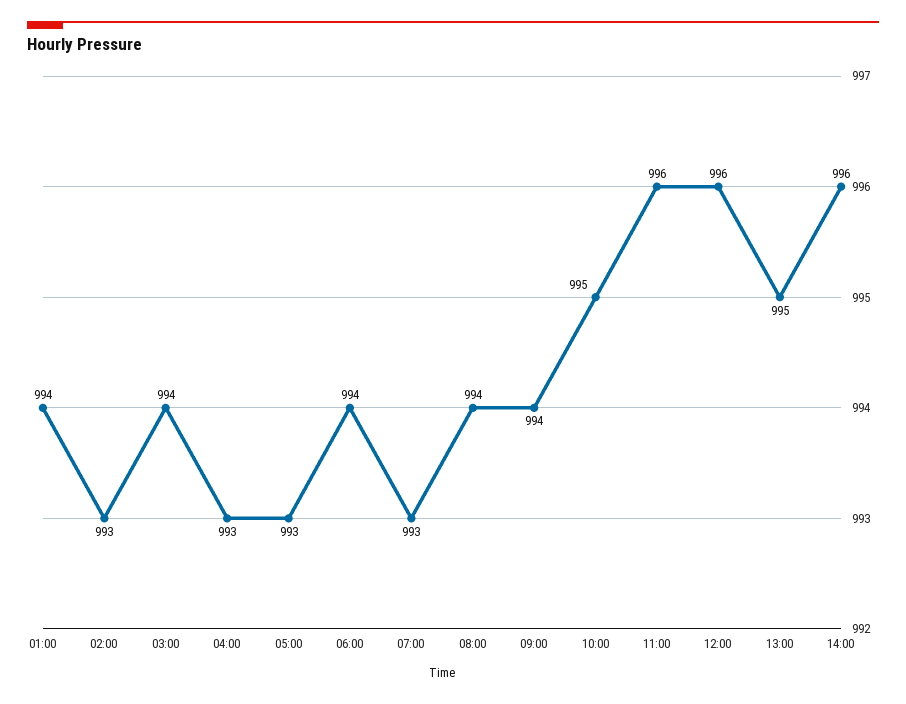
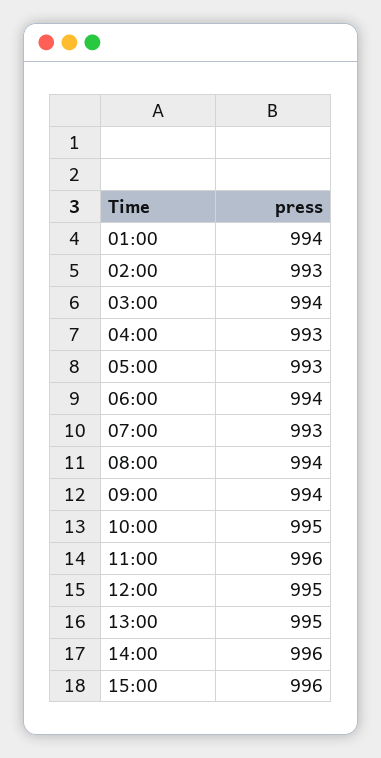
12:00: 996 -> 995
15:00: none -> 996

